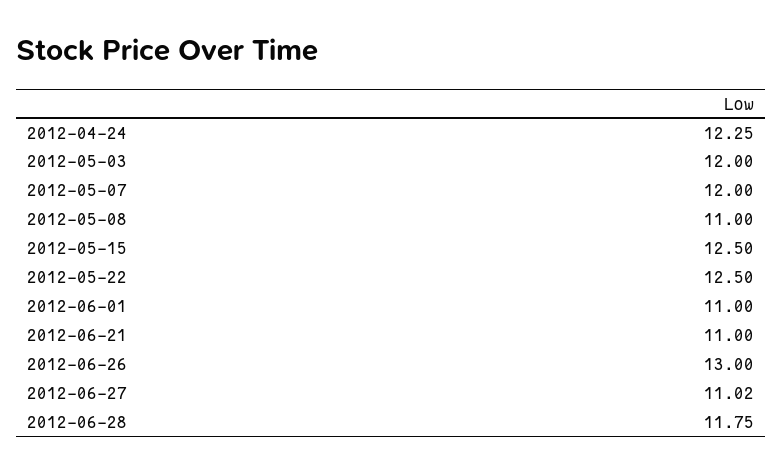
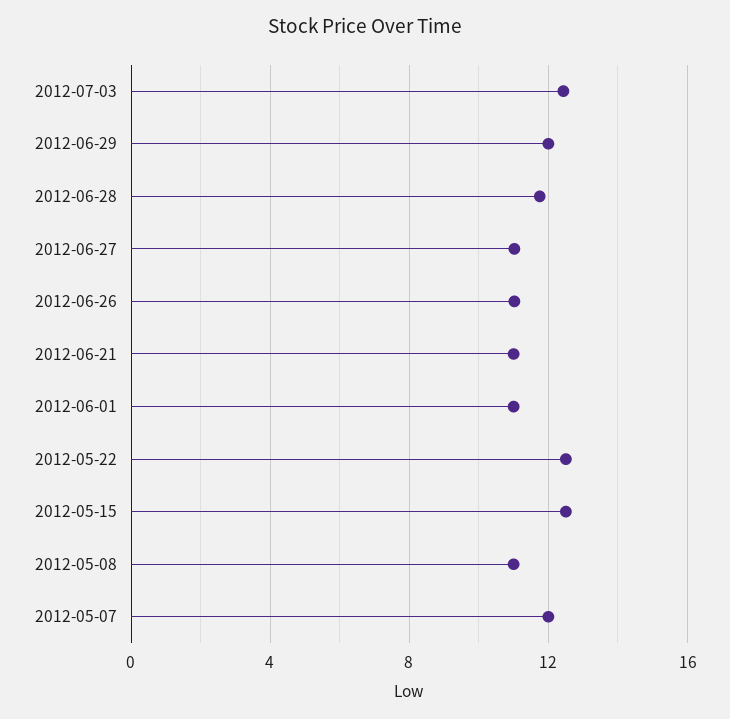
2012-04-24: 12.25 -> none
2012-05-03: 12 -> none
2012-06-26: 13 -> 11
2012-07-03: none -> 12.5
2012-06-29: none -> 12

